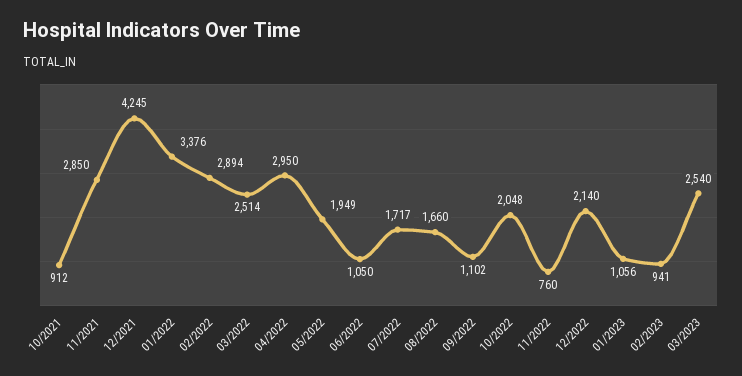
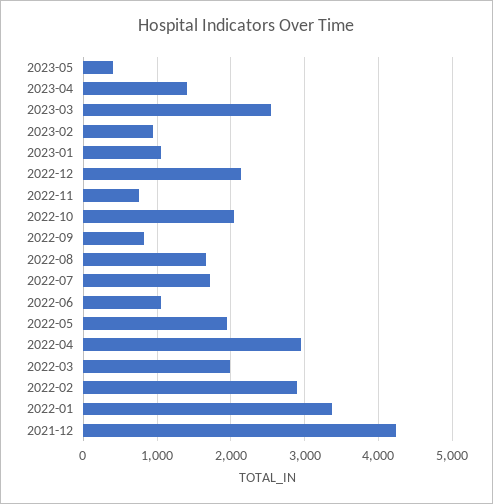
10/2021: 912 -> none
11/2021: 2850 -> none
03/2022: 2514 -> 2000
09/2022: 1102 -> 800
2023-05: none -> 400
2023-04: none -> 1400

